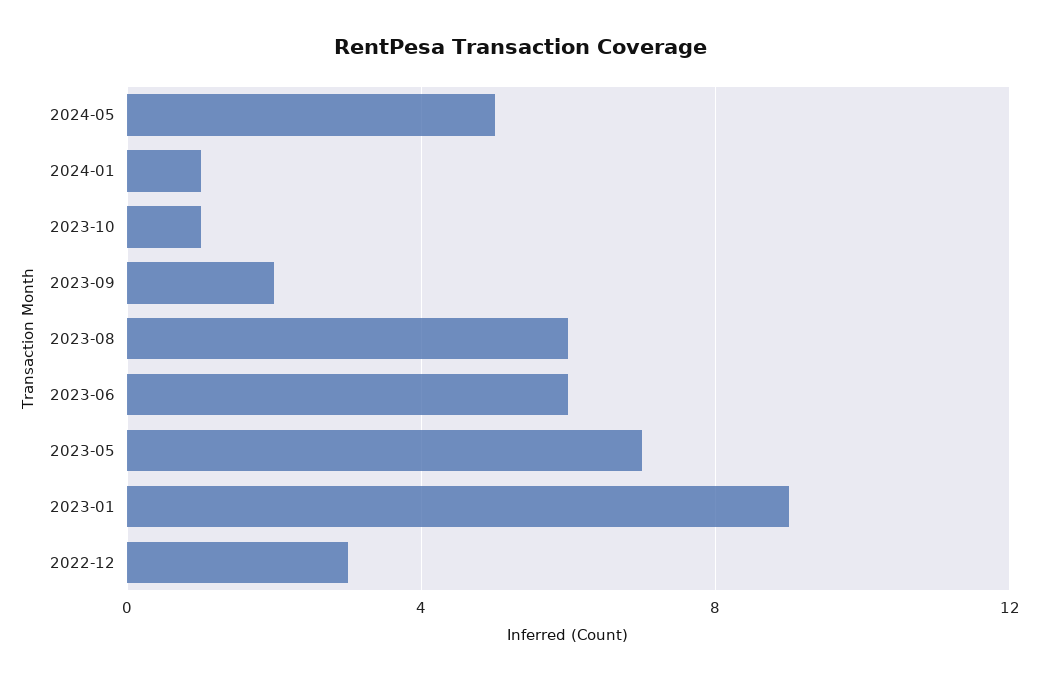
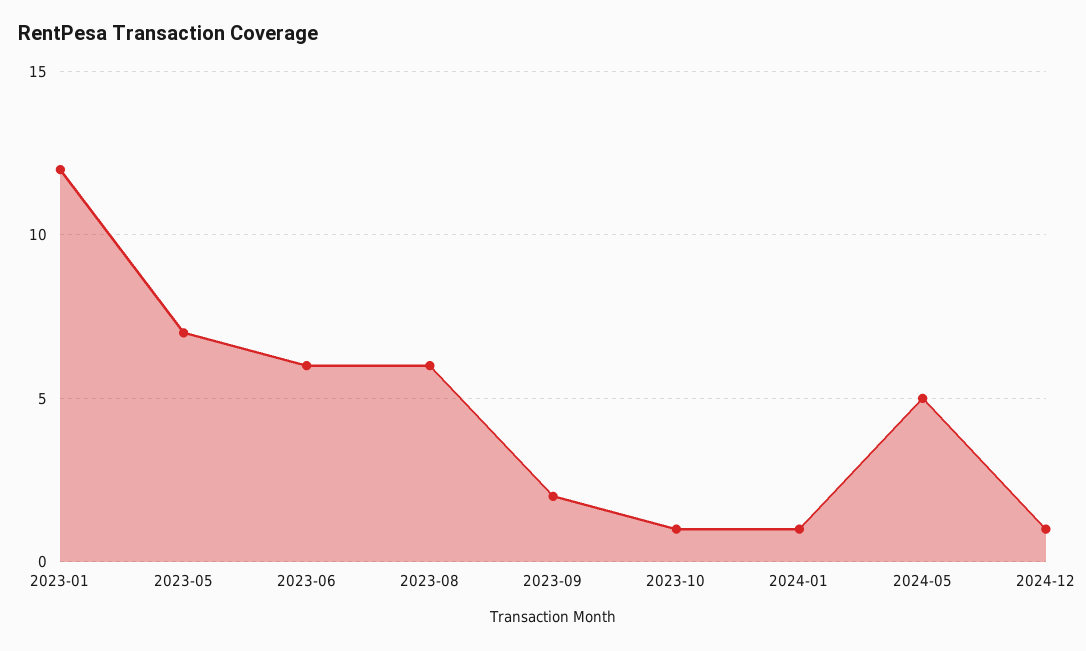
2023-01: 9 -> 12
2022-12: 3 -> none
2024-12: none -> 1

